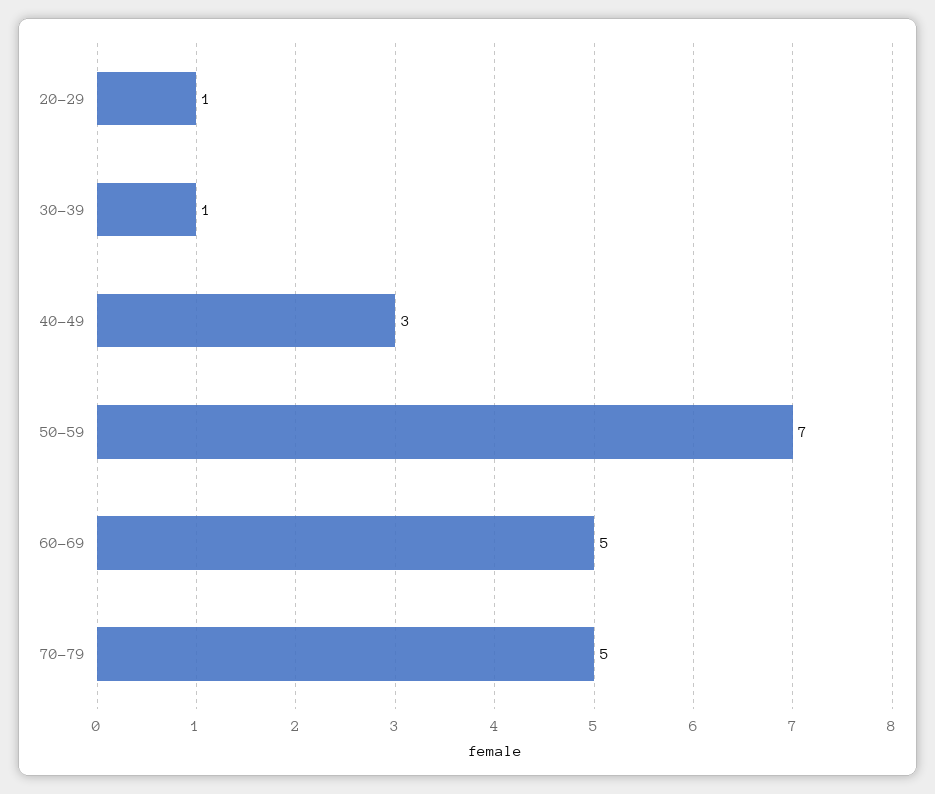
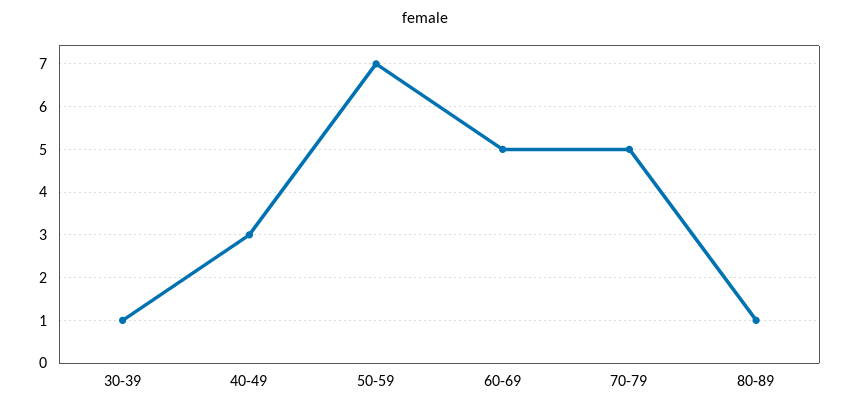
20-29: 1 -> none
80-89: none -> 1

